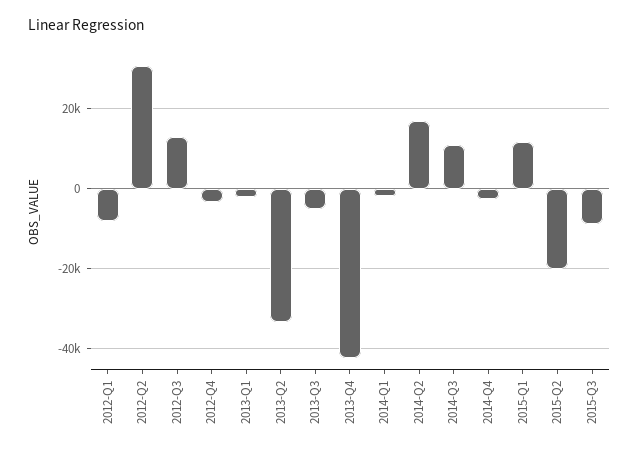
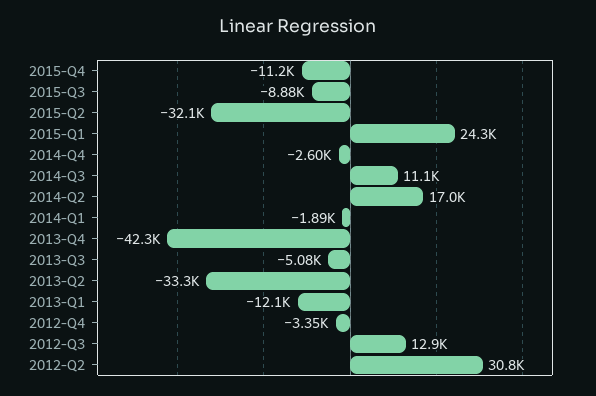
2012-Q1: -8000 -> none
2013-Q1: -2000 -> -12100
2015-Q1: 12000 -> 24300
2015-Q2: -20000 -> -32100
2015-Q4: none -> -11200

